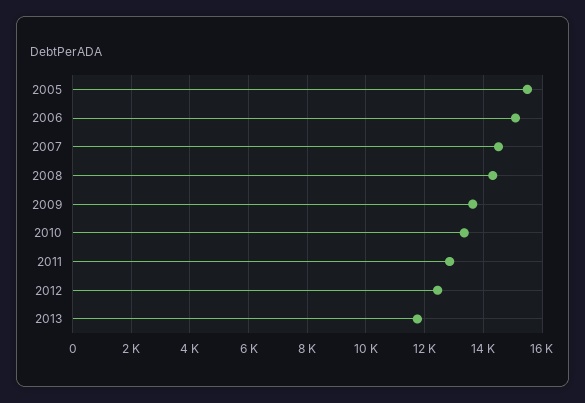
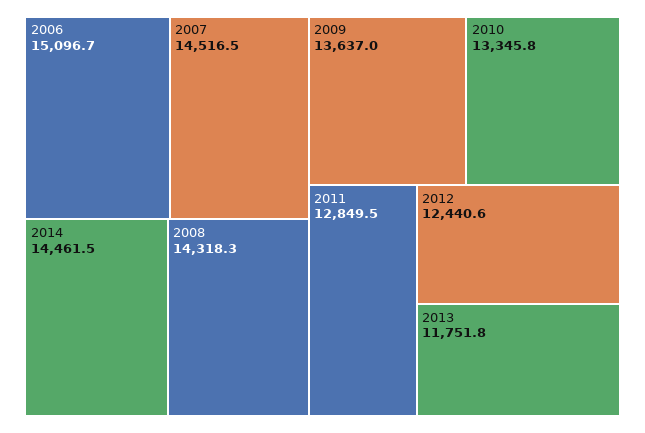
2005: 15500 -> none
2014: none -> 14461.5

